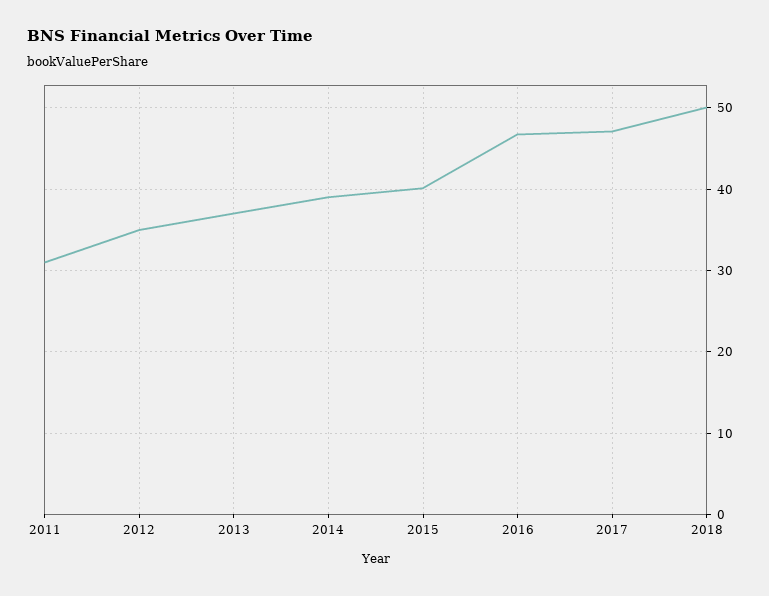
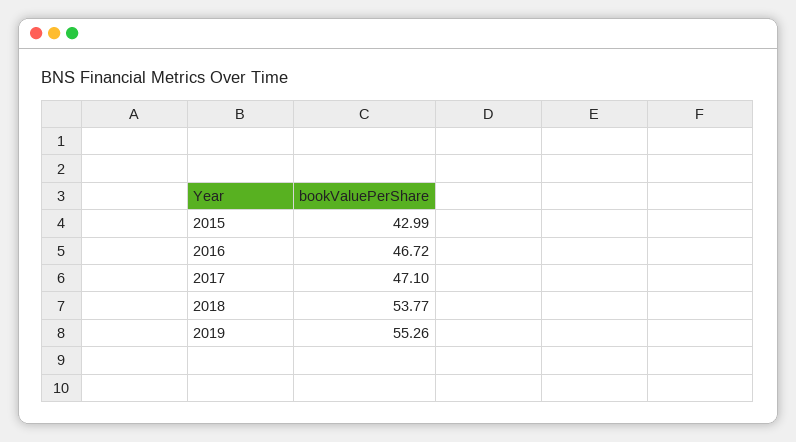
2011: 31 -> none
2012: 35 -> none
2013: 37 -> none
2014: 39 -> none
2015: 40 -> 42.99
2018: 50 -> 53.77
2019: none -> 55.26

